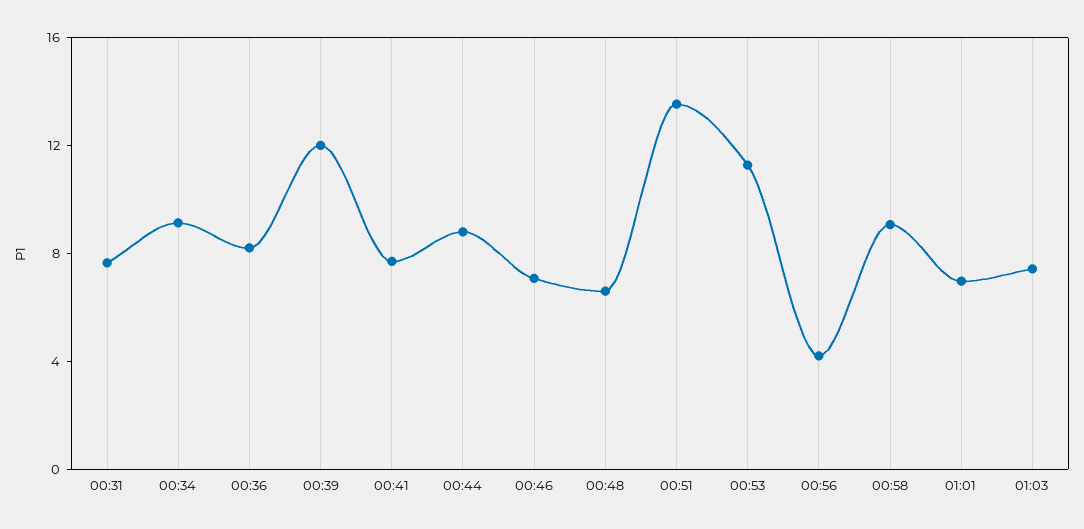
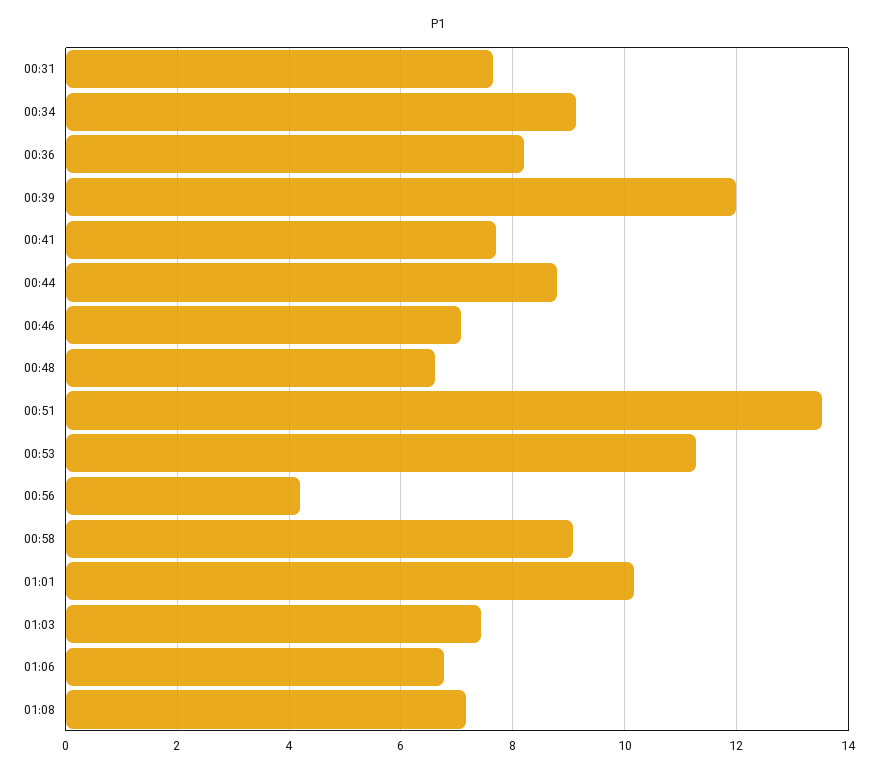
01:01: 7 -> 10.2
01:06: none -> 6.8
01:08: none -> 7.2

